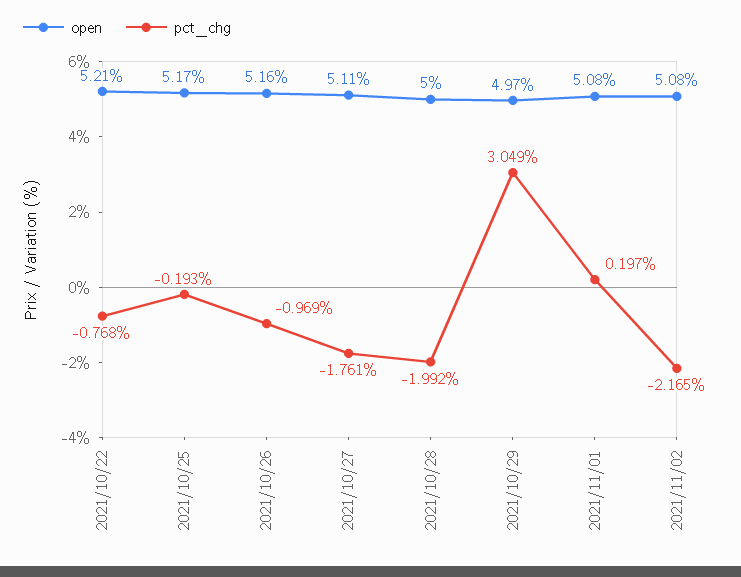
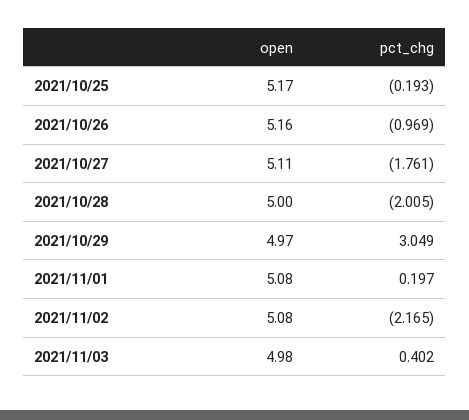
open, 2021/10/22: 5.21 -> none
pct_chg, 2021/10/22: -0.768 -> none
pct_chg, 2021/10/28: -1.992 -> -2.005
open, 2021/11/03: none -> 4.98
pct_chg, 2021/11/03: none -> 0.402

